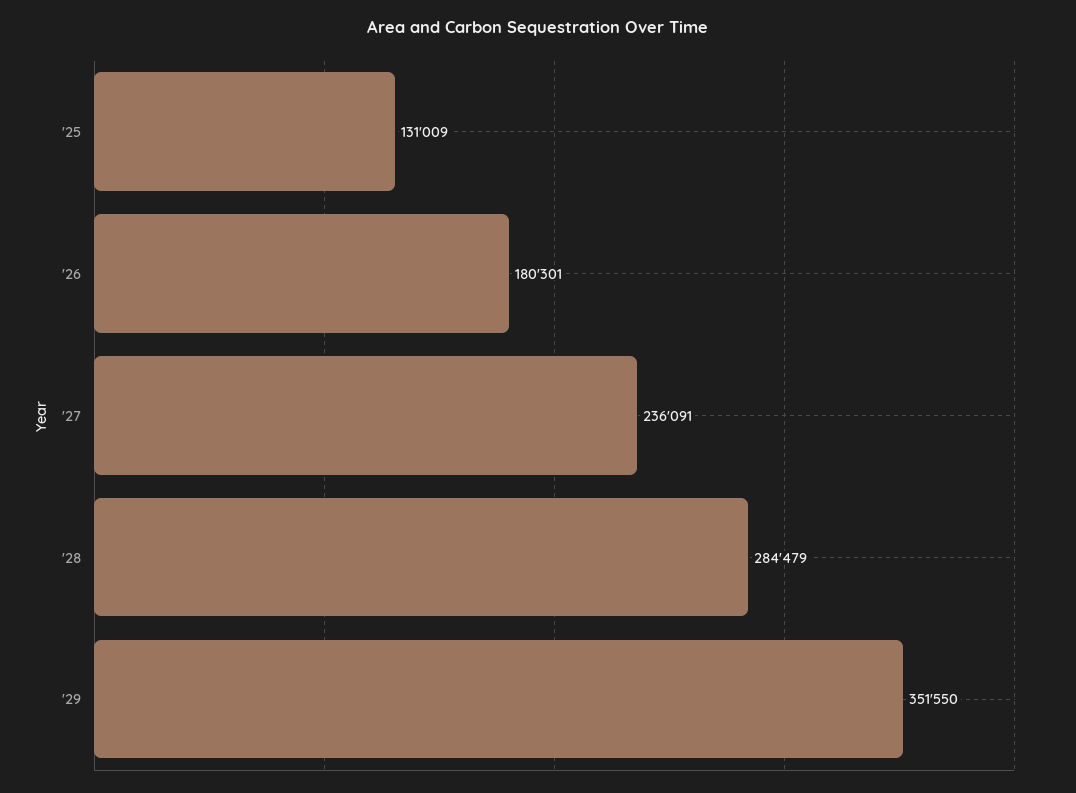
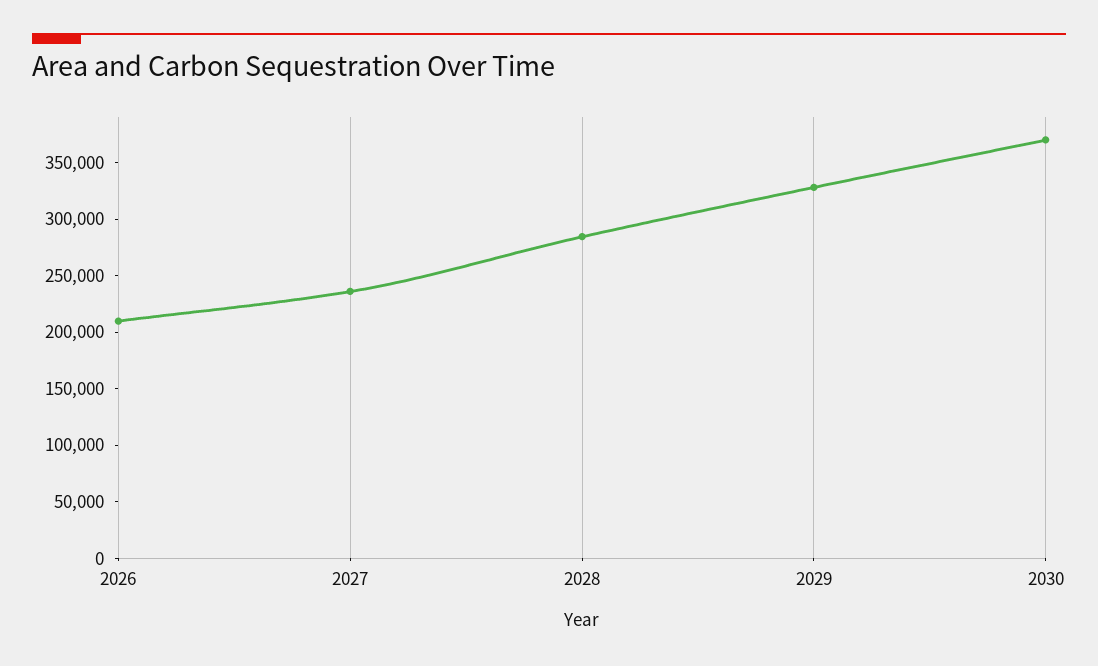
'25: 131009 -> none
'26: 180301 -> 210000
'29: 351550 -> 330000
2030: none -> 370000

